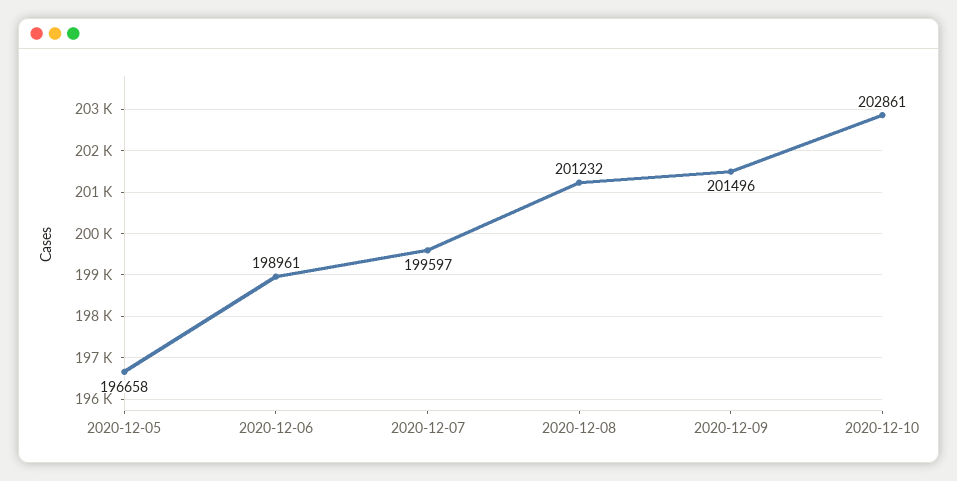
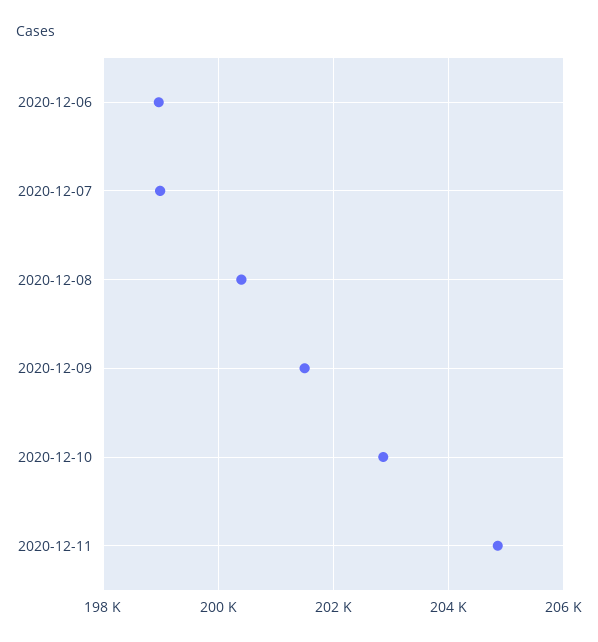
2020-12-05: 196658 -> none
2020-12-07: 199597 -> 199000
2020-12-08: 201232 -> 200400
2020-12-11: none -> 204800

